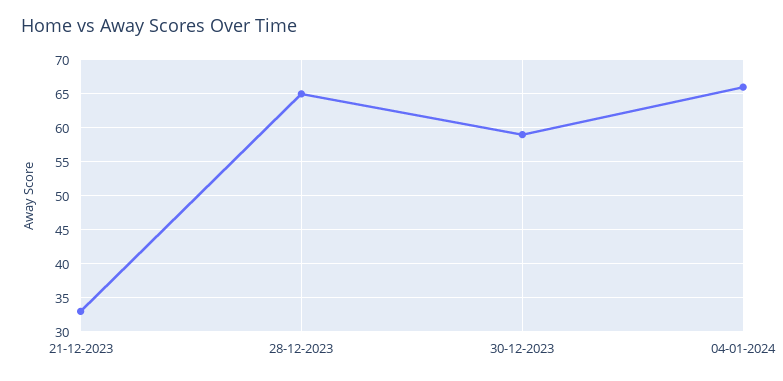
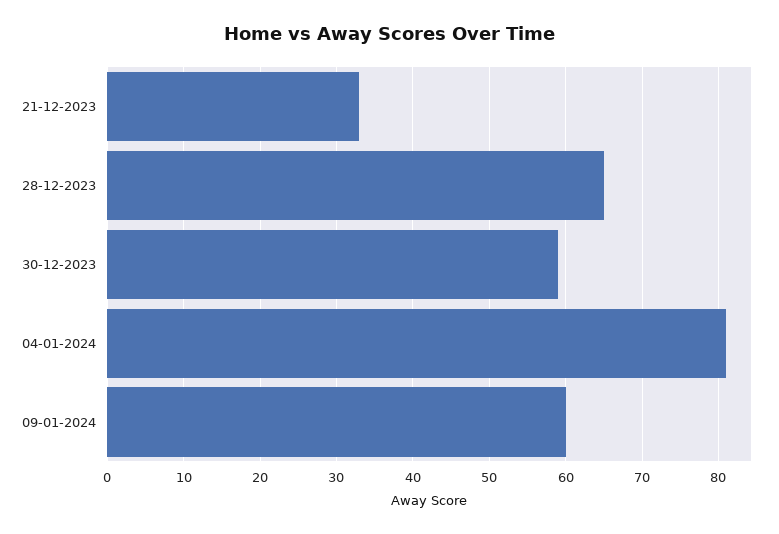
04-01-2024: 66 -> 81
09-01-2024: none -> 60

